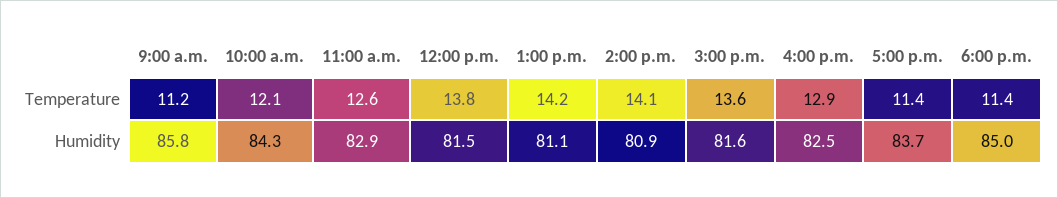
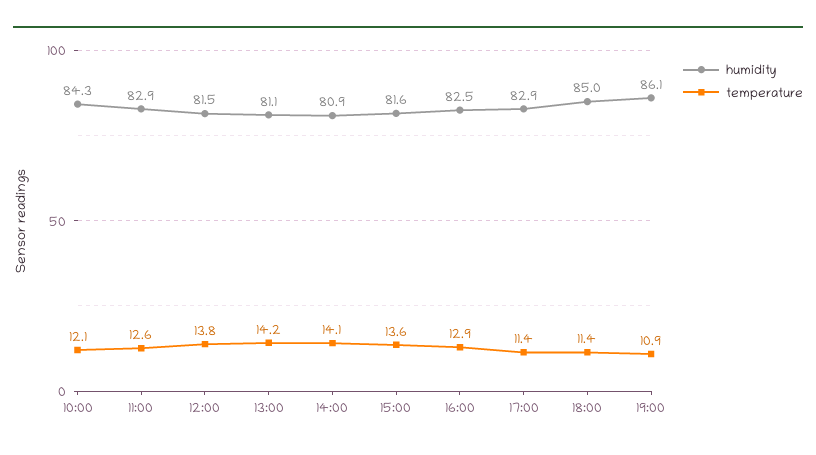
Temperature, 9:00 a.m.: 11.2 -> none
Humidity, 9:00 a.m.: 85.8 -> none
Humidity, 5:00 p.m.: 83.7 -> 82.9
Humidity, 19:00: none -> 86.1
Temperature, 19:00: none -> 10.9

